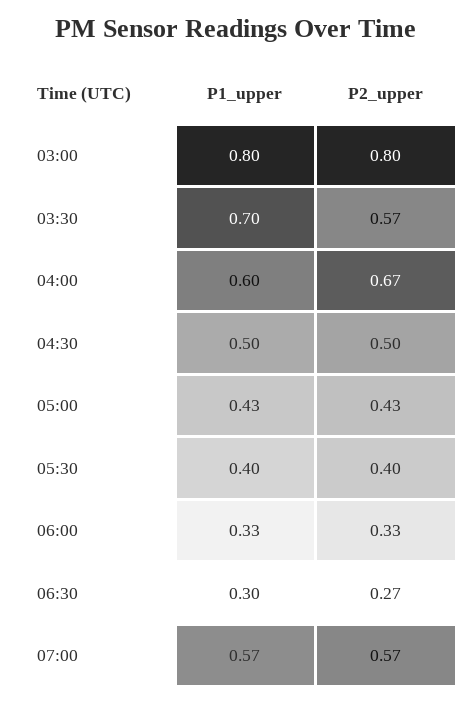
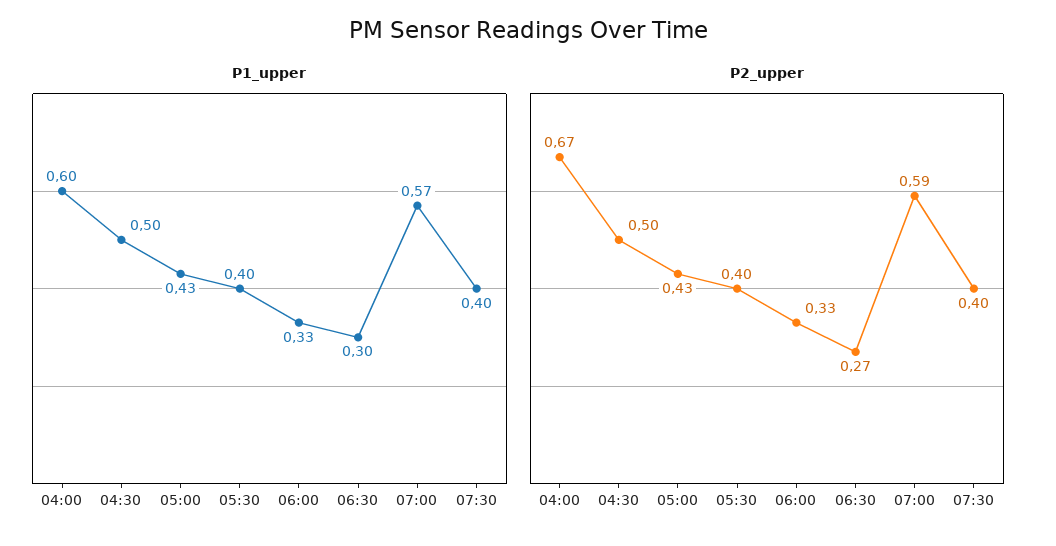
P1_upper, 03:00: 0.8 -> none
P2_upper, 03:00: 0.8 -> none
P1_upper, 03:30: 0.7 -> none
P2_upper, 03:30: 0.57 -> none
P2_upper, 07:00: 0.57 -> 0.59
P1_upper, 07:30: none -> 0.4
P2_upper, 07:30: none -> 0.4

